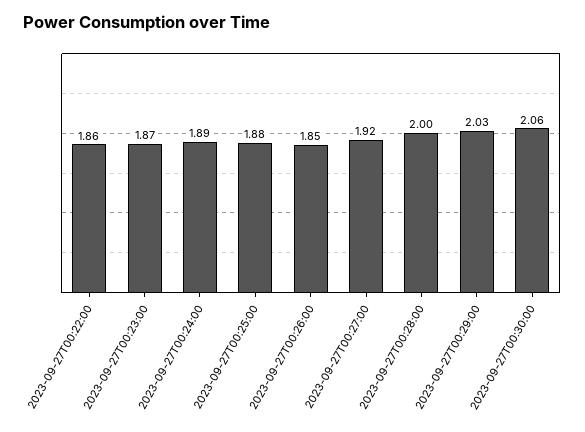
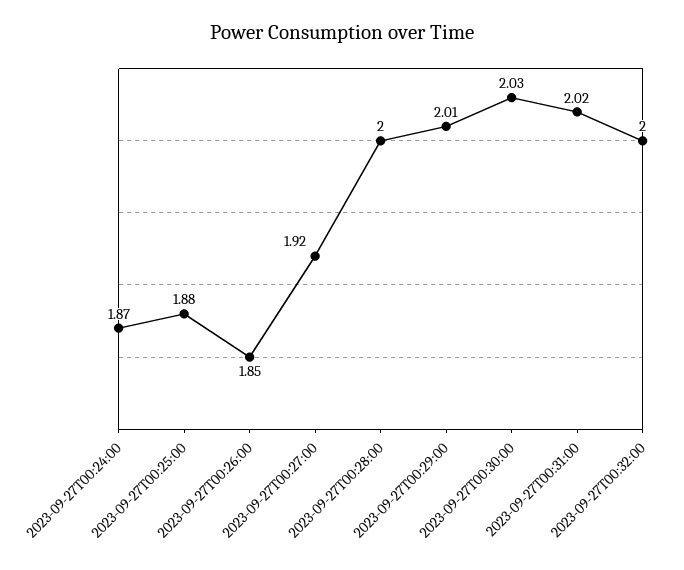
2023-09-27T00:22:00: 1.86 -> none
2023-09-27T00:23:00: 1.87 -> none
2023-09-27T00:24:00: 1.89 -> 1.87
2023-09-27T00:29:00: 2.03 -> 2.01
2023-09-27T00:30:00: 2.06 -> 2.03
2023-09-27T00:31:00: none -> 2.02
2023-09-27T00:32:00: none -> 2

